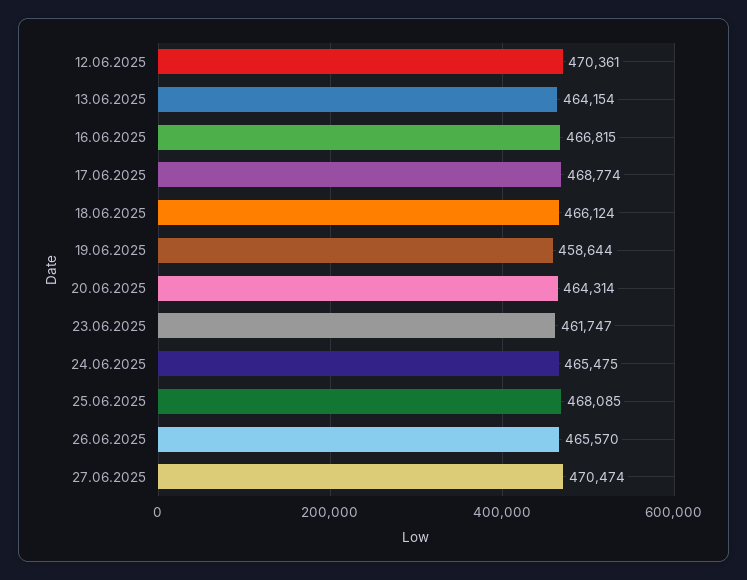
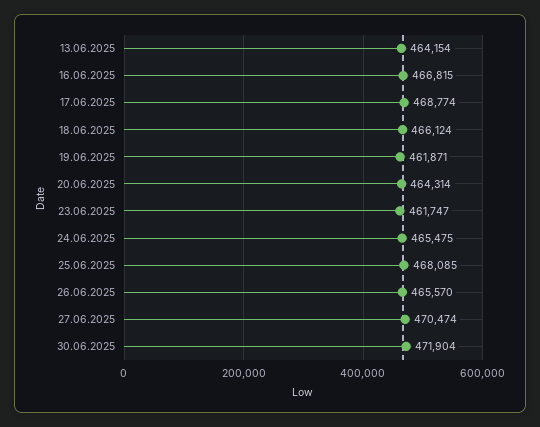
12.06.2025: 470361 -> none
19.06.2025: 458644 -> 461871
30.06.2025: none -> 471904

